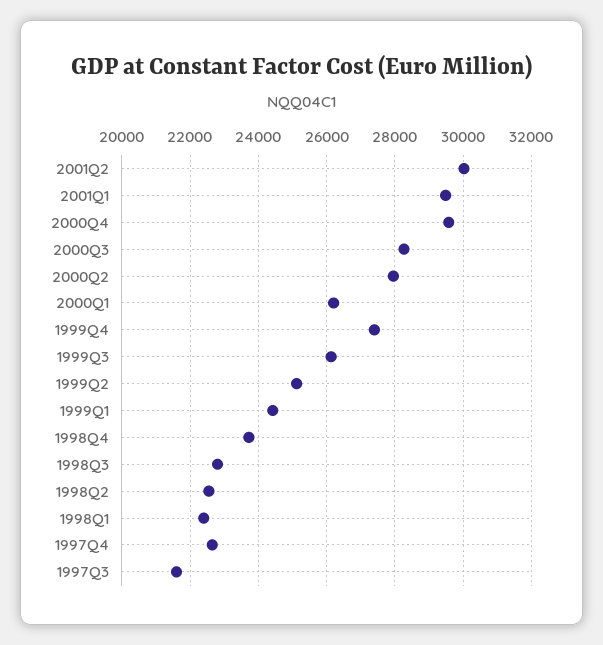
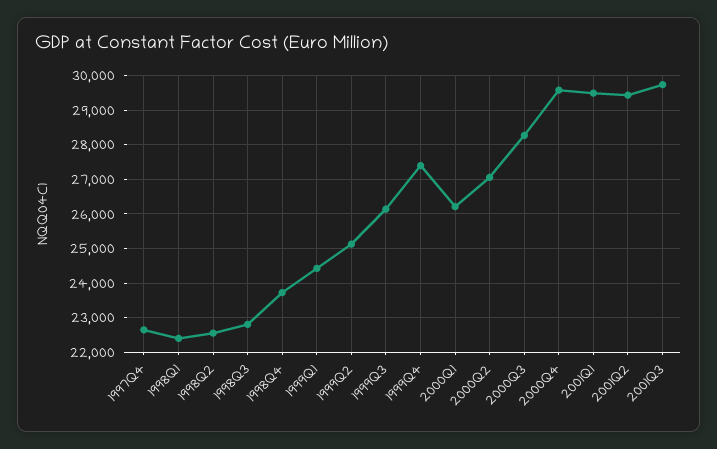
2001Q2: 30000 -> 29400
2000Q2: 28000 -> 27000
1997Q3: 21600 -> none
2001Q3: none -> 29800

